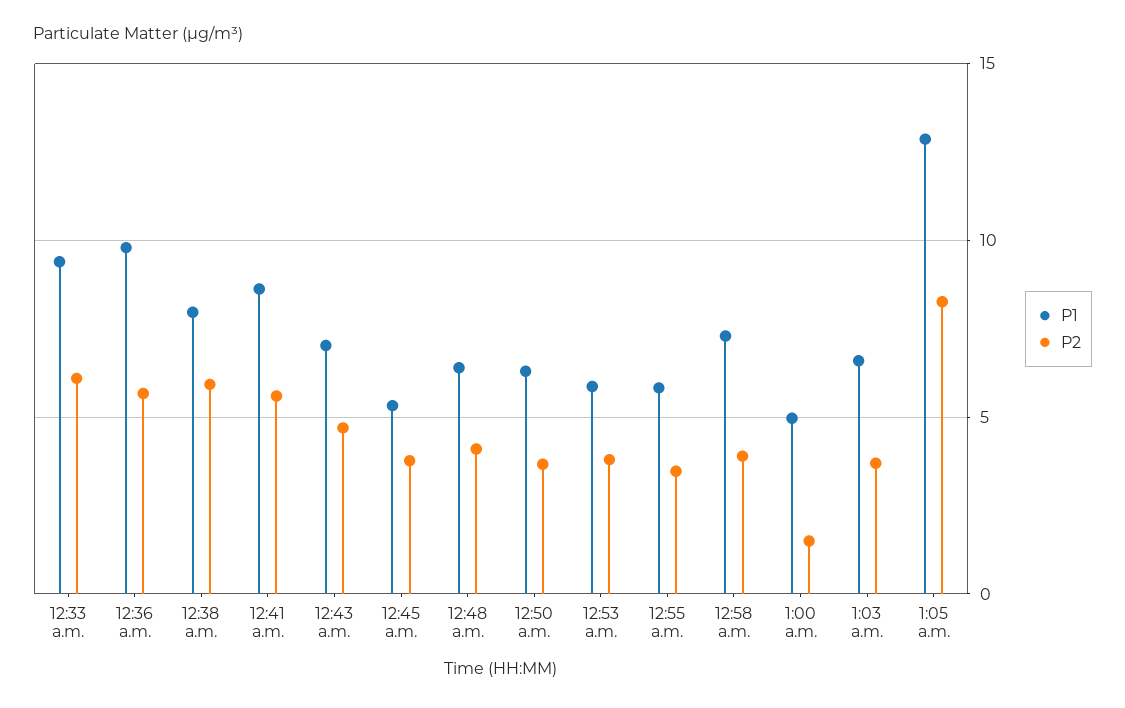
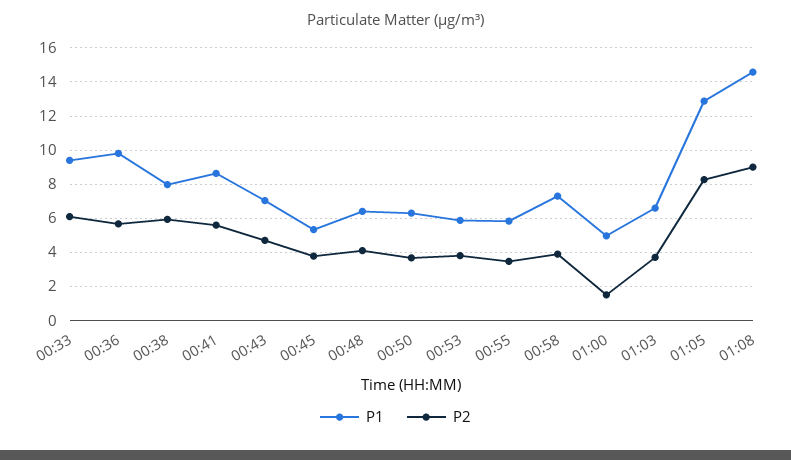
P1, 01:08: none -> 14.5
P2, 01:08: none -> 9

